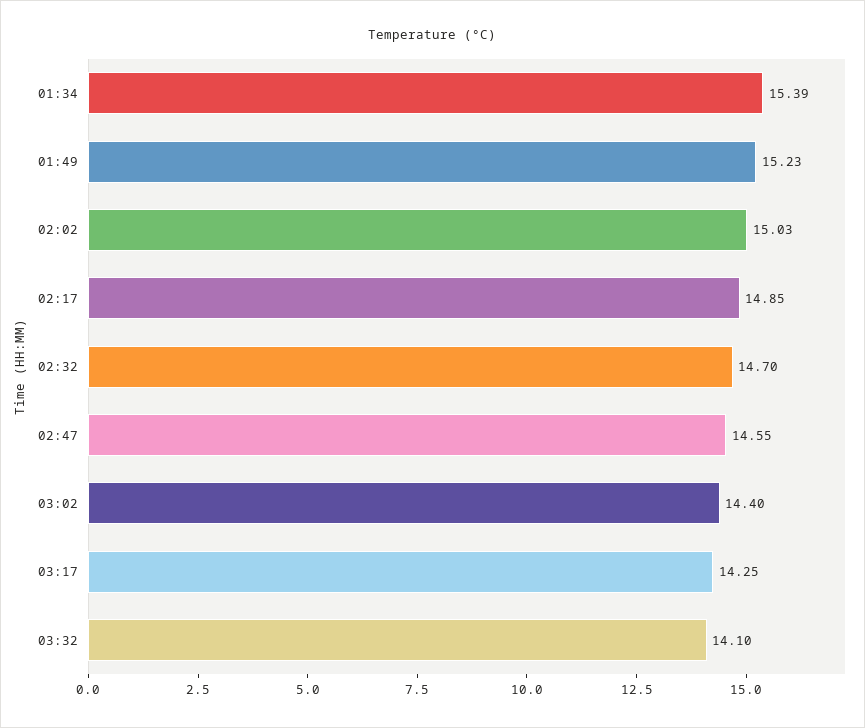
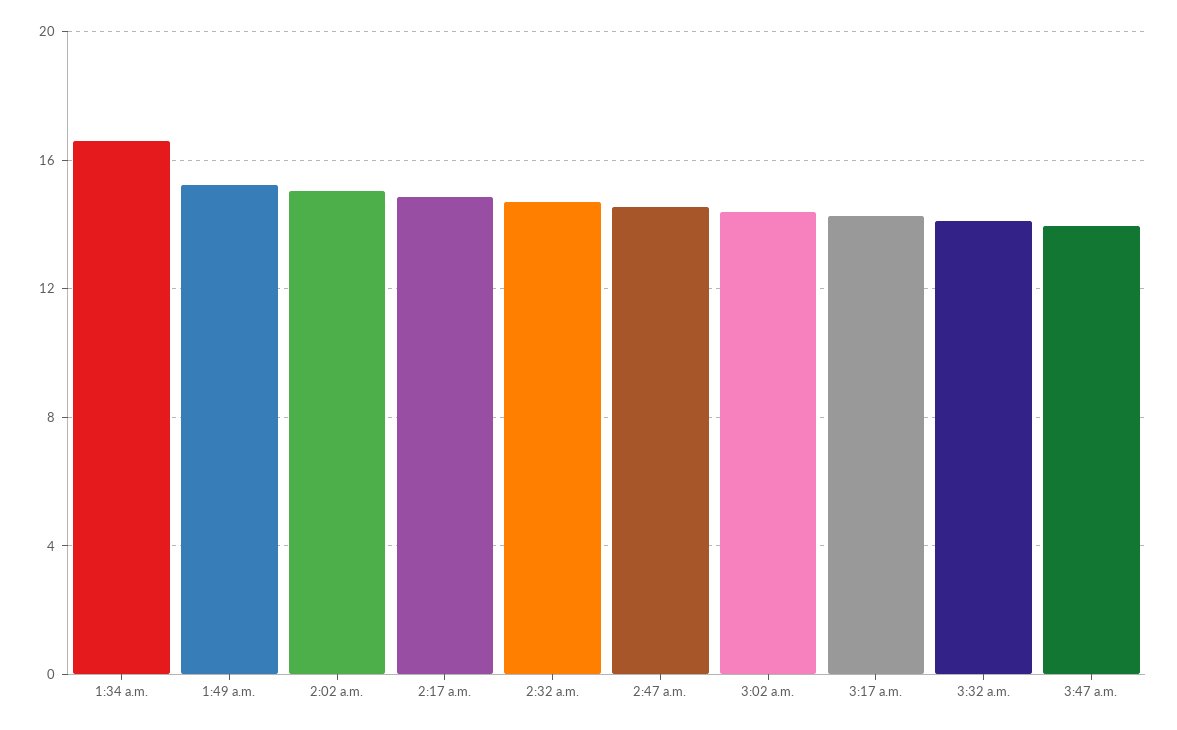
01:34: 15.39 -> 16.5
3:47 a.m.: none -> 14

